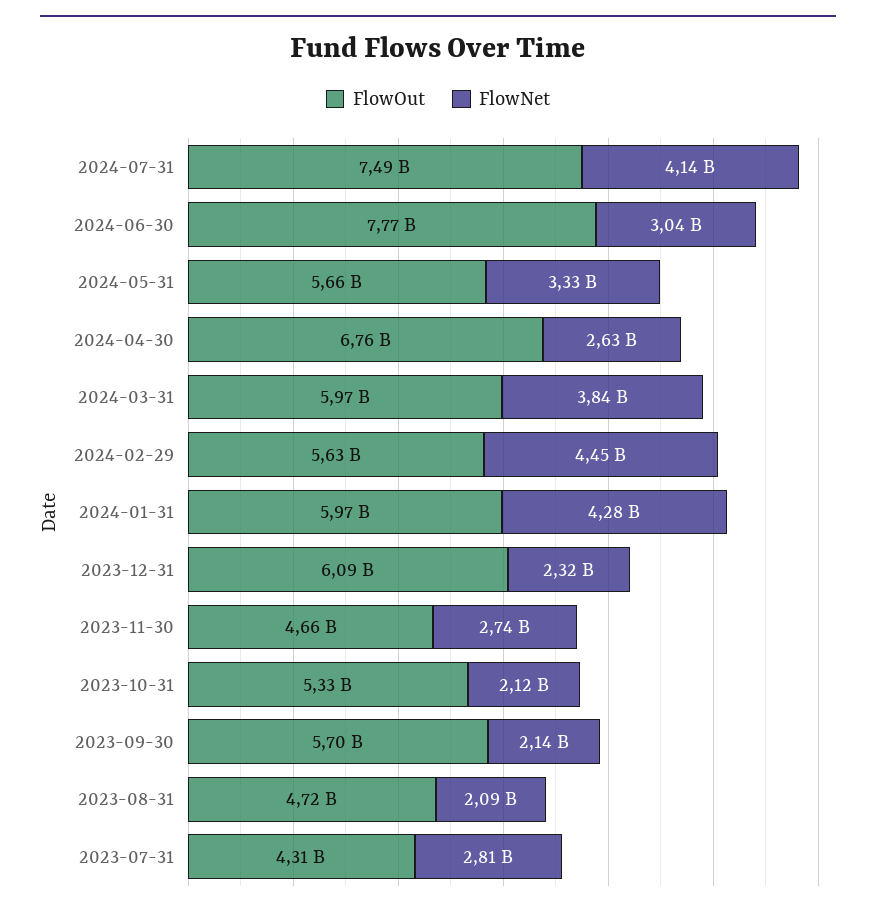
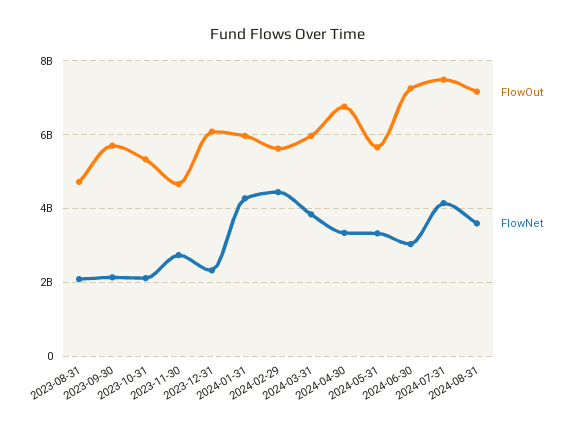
FlowOut, 2024-06-30: 7770000000 -> 7200000000
FlowNet, 2024-04-30: 2630000000 -> 3400000000
FlowOut, 2023-07-31: 4310000000 -> none
FlowNet, 2023-07-31: 2810000000 -> none
FlowOut, 2024-08-31: none -> 7200000000
FlowNet, 2024-08-31: none -> 3600000000

